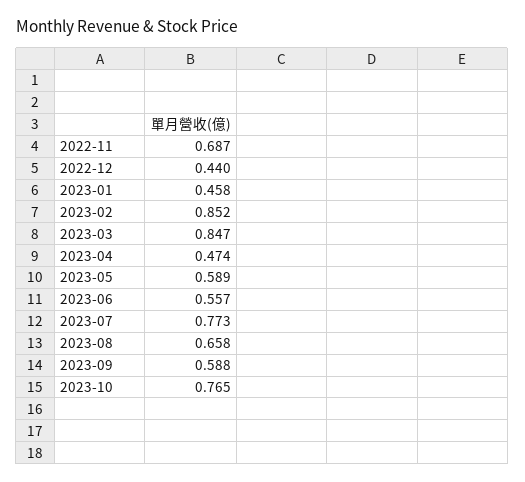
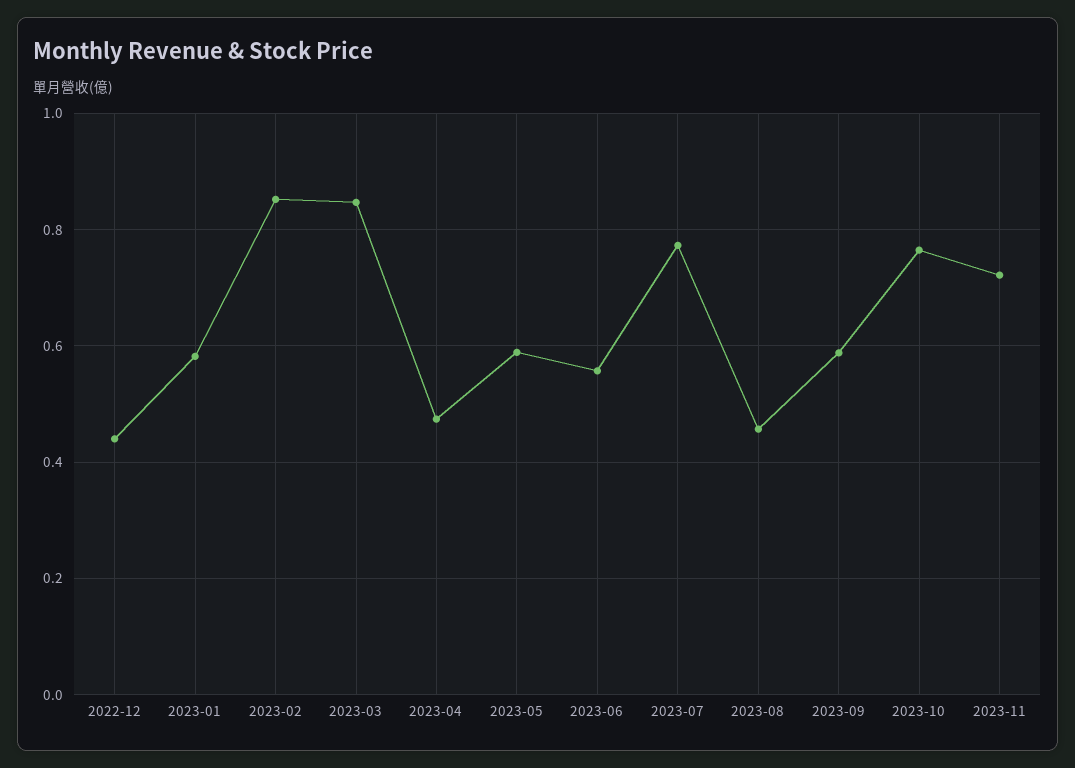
2022-11: 0.687 -> none
2023-01: 0.458 -> 0.58
2023-08: 0.658 -> 0.46
2023-11: none -> 0.72

